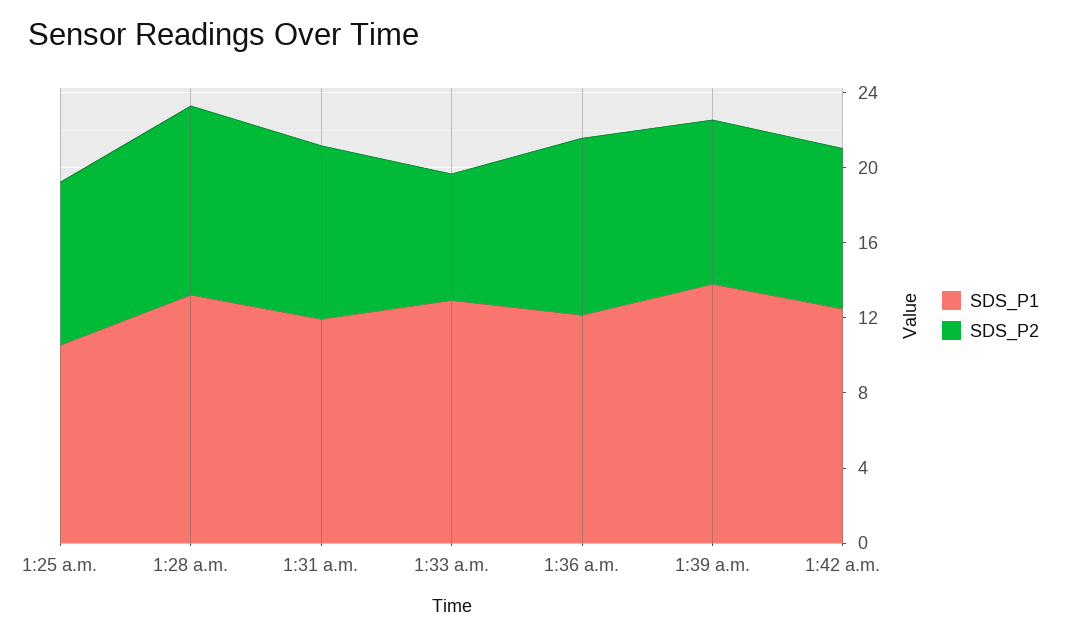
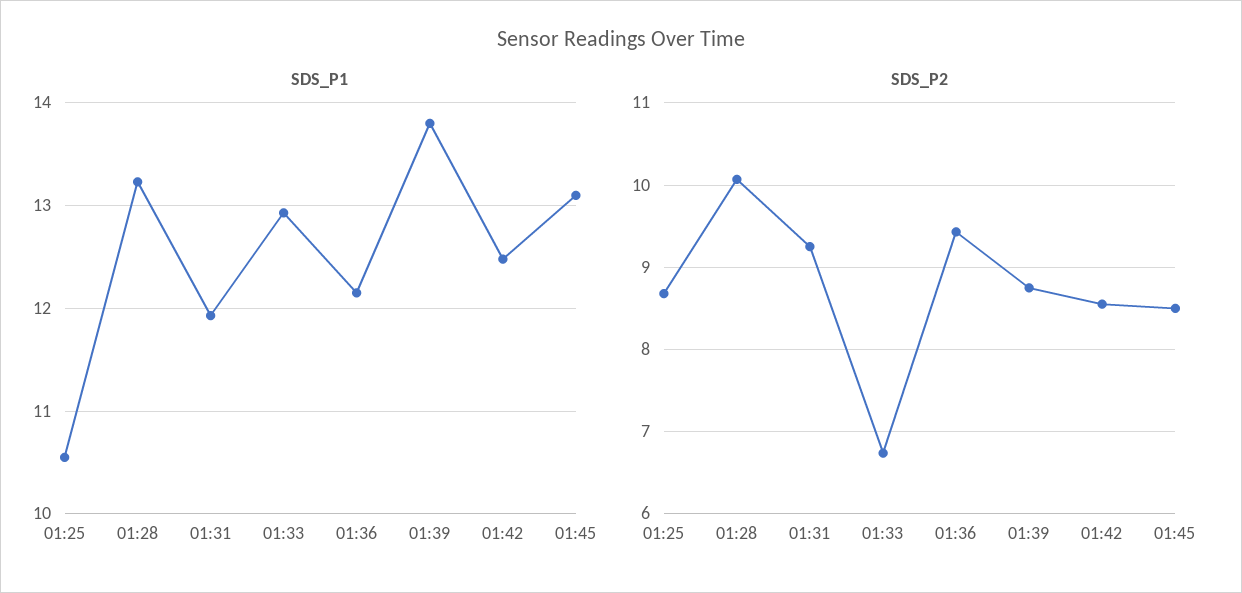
SDS_P1, 01:45: none -> 13.1
SDS_P2, 01:45: none -> 8.5

